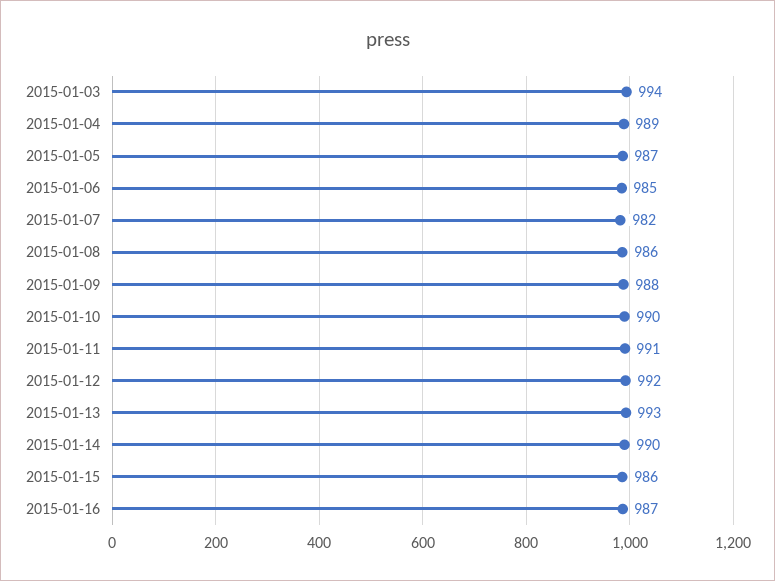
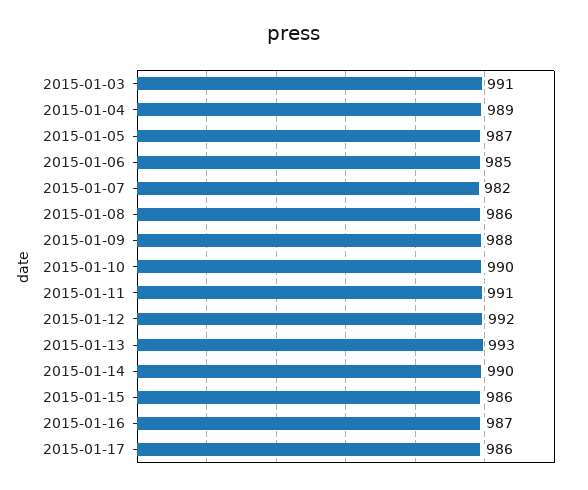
2015-01-03: 994 -> 991
2015-01-17: none -> 986

